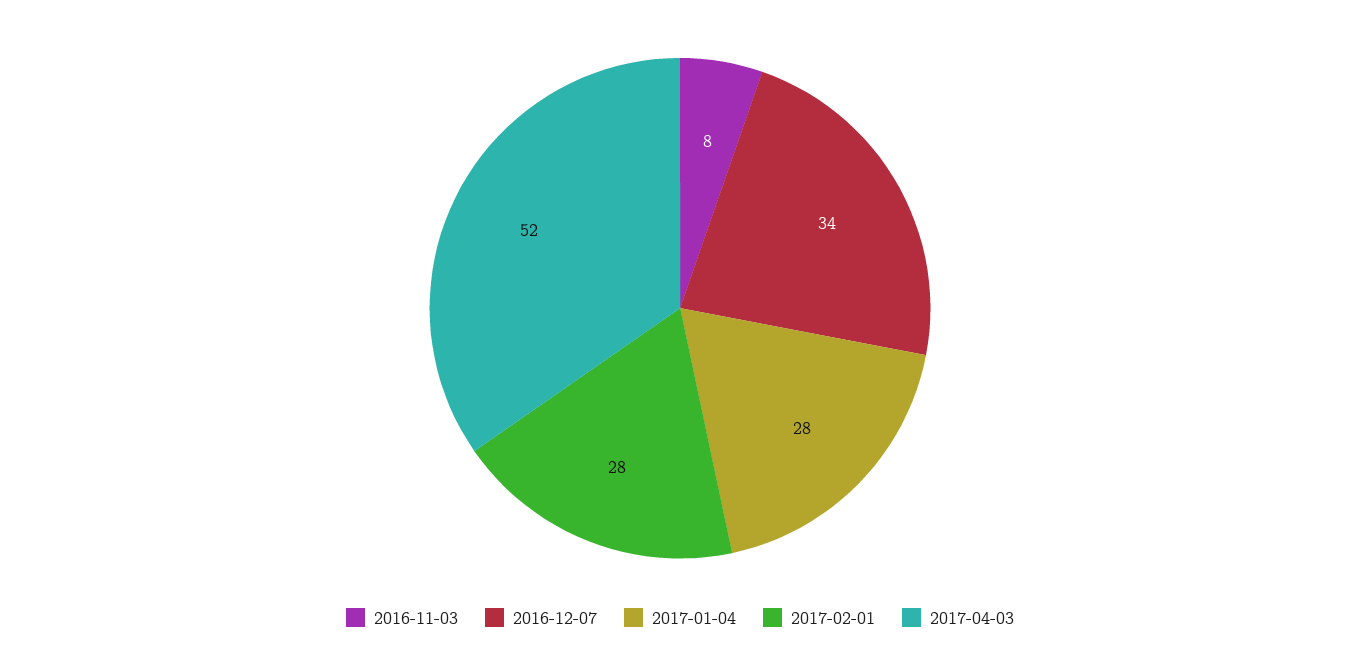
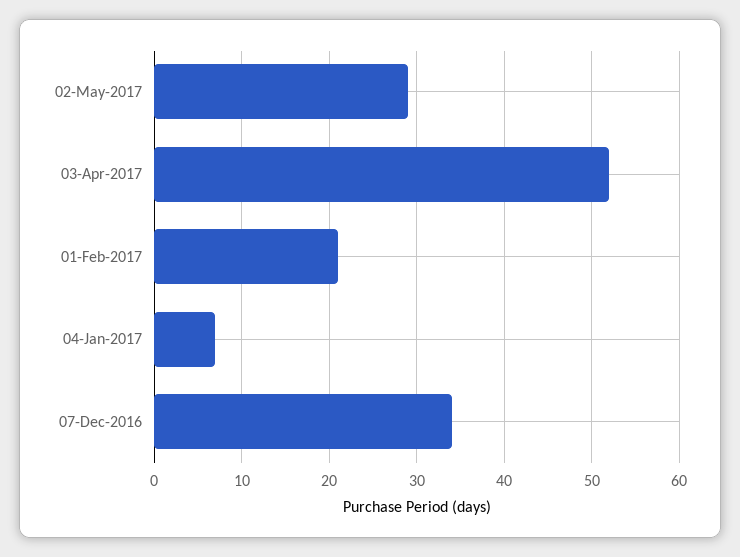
2016-11-03: 8 -> none
2017-01-04: 28 -> 7
2017-02-01: 28 -> 21
02-May-2017: none -> 29

